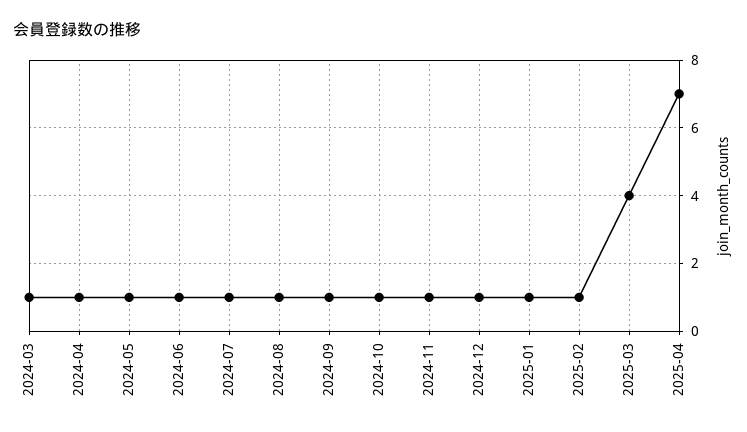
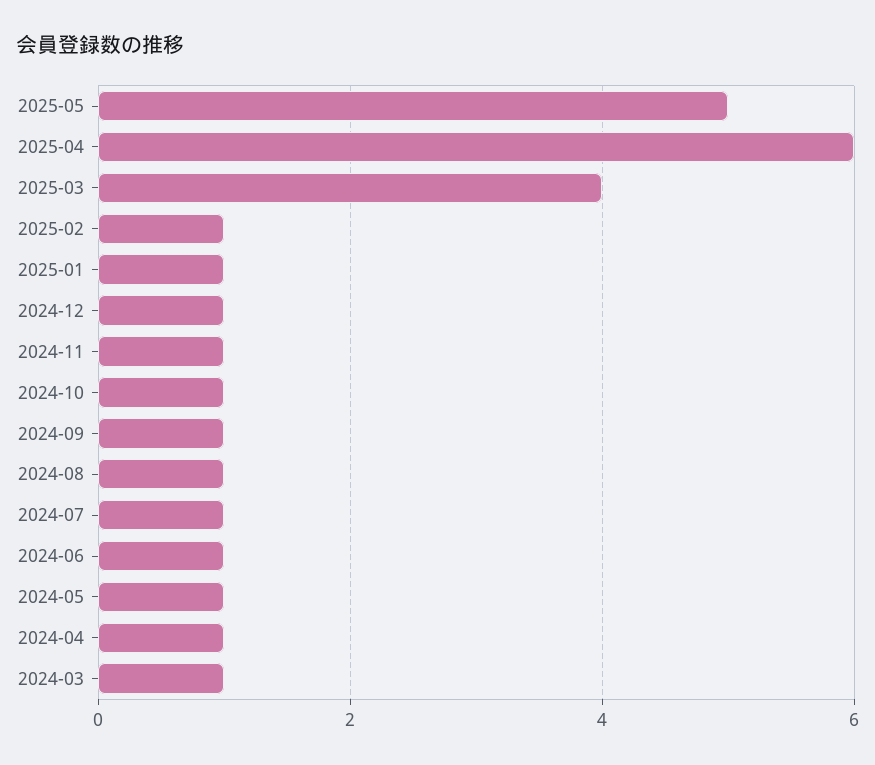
2025-04: 7 -> 6
2025-05: none -> 5

